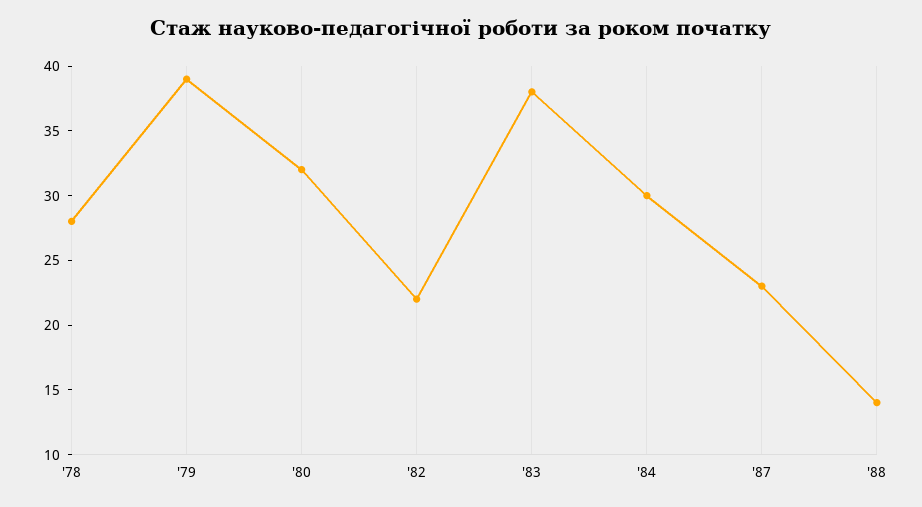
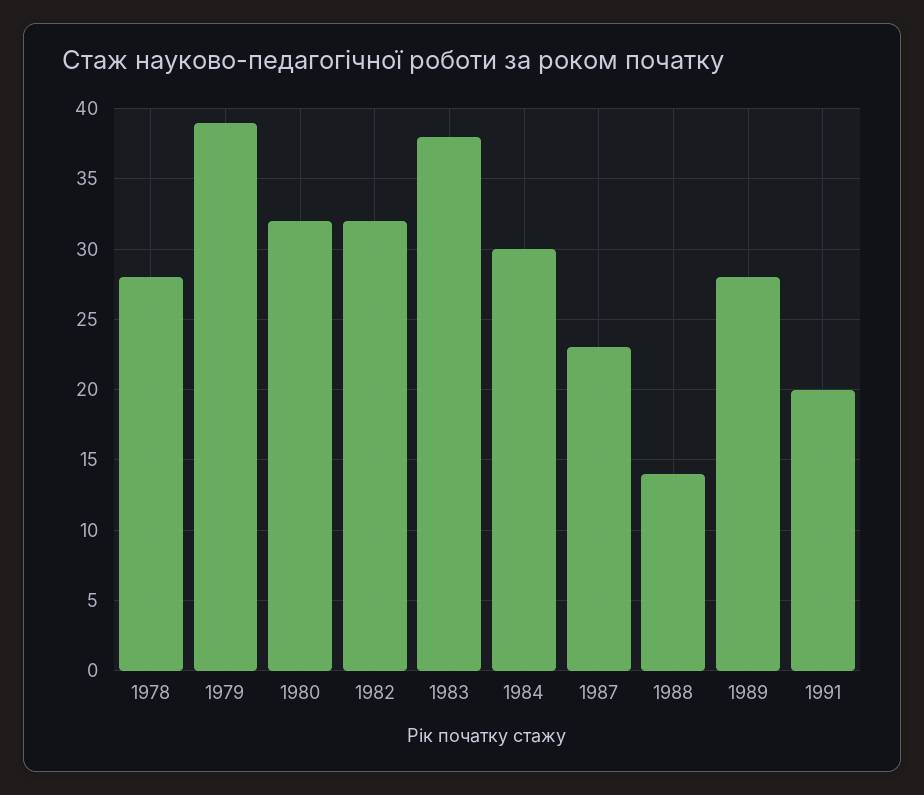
'82: 22 -> 32
1989: none -> 28
1991: none -> 20

